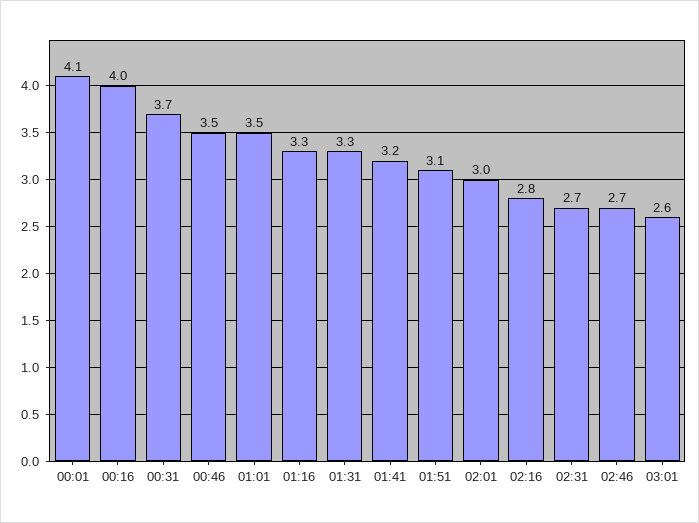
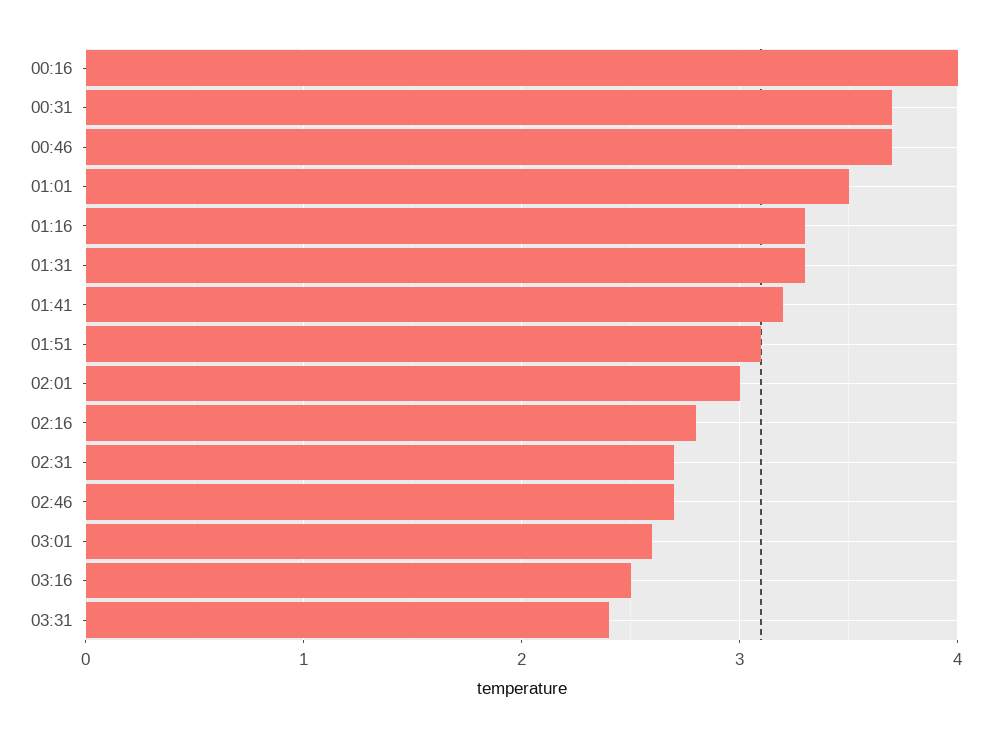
00:01: 4.1 -> none
00:46: 3.5 -> 3.7
03:16: none -> 2.5
03:31: none -> 2.4

